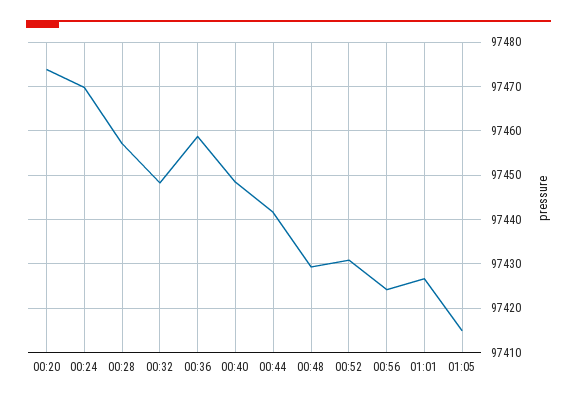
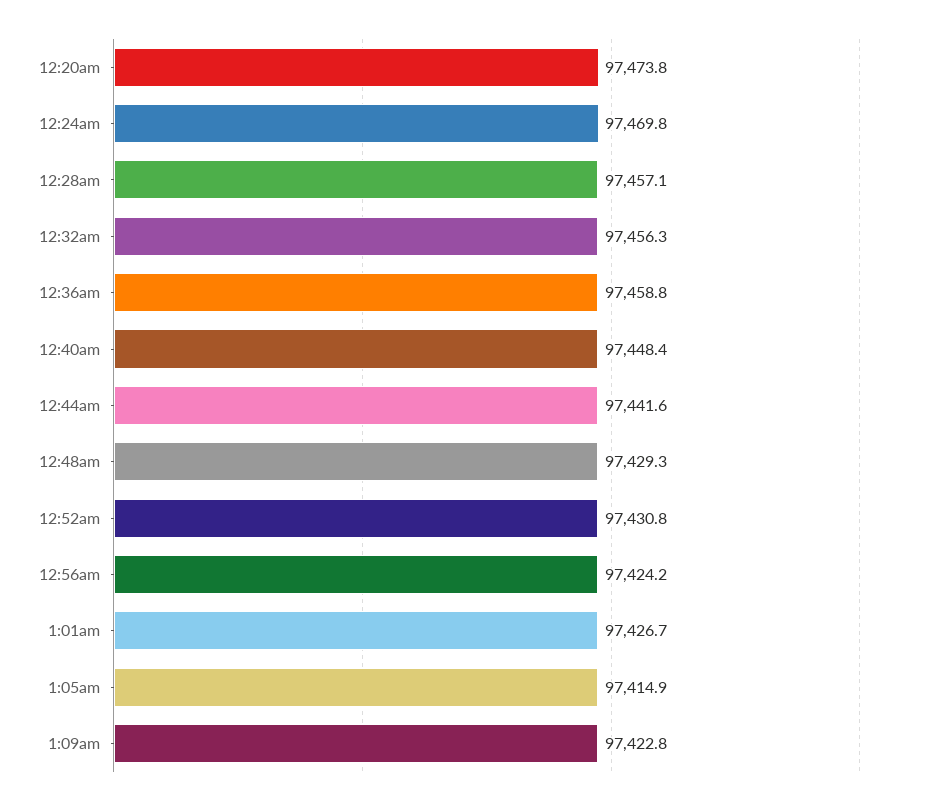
00:32: 97448 -> 97456.3
1:09am: none -> 97422.8

